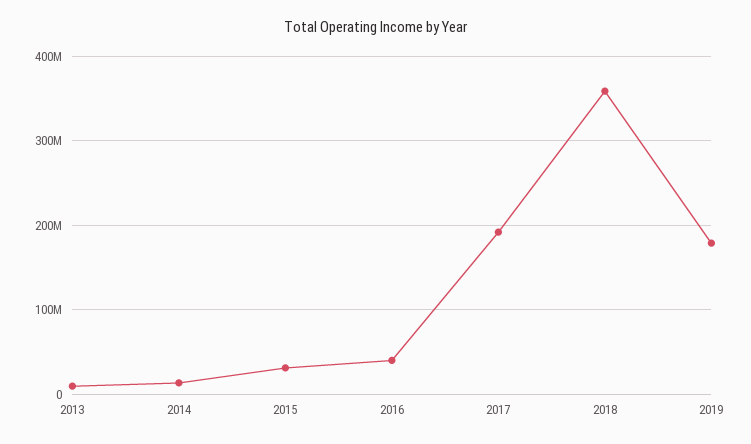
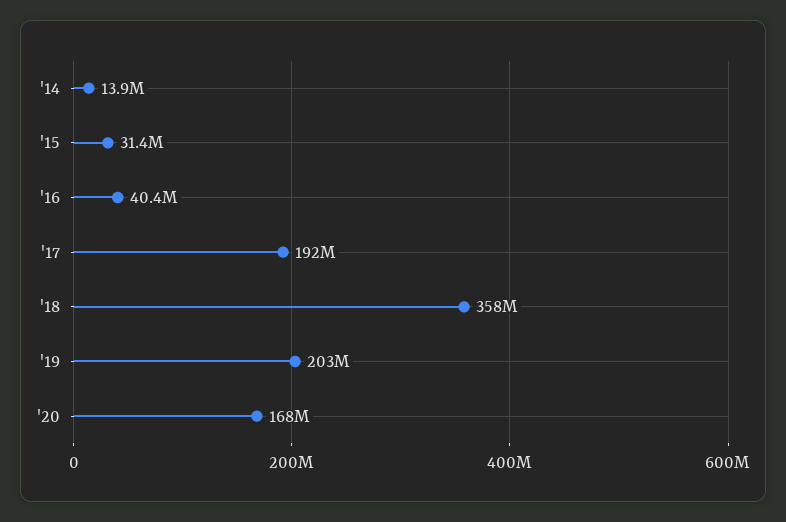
2013: 10000000 -> none
2019: 180000000 -> 203000000
'20: none -> 168000000

